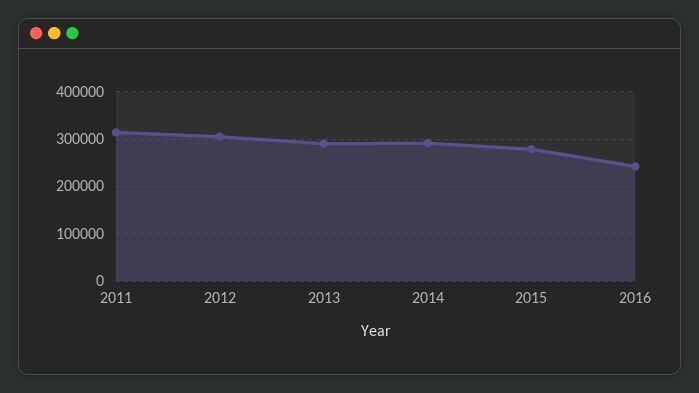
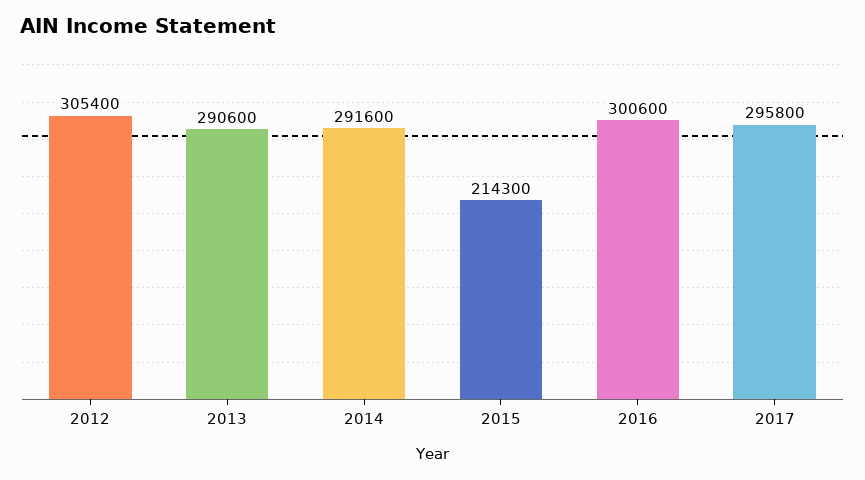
2011: 320000 -> none
2015: 280000 -> 214300
2016: 240000 -> 300600
2017: none -> 295800

